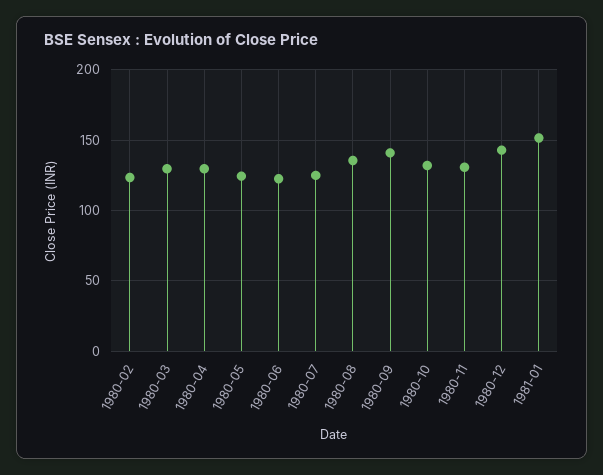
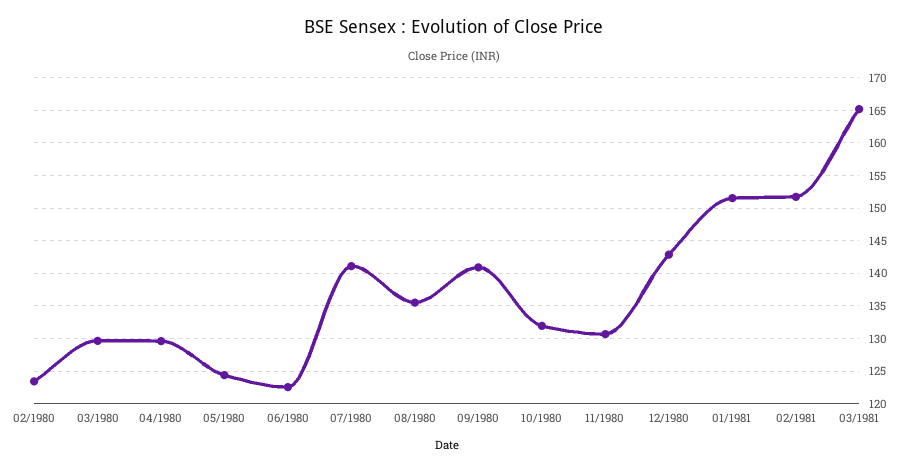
1980-07: 125 -> 141
02/1981: none -> 152
03/1981: none -> 165

